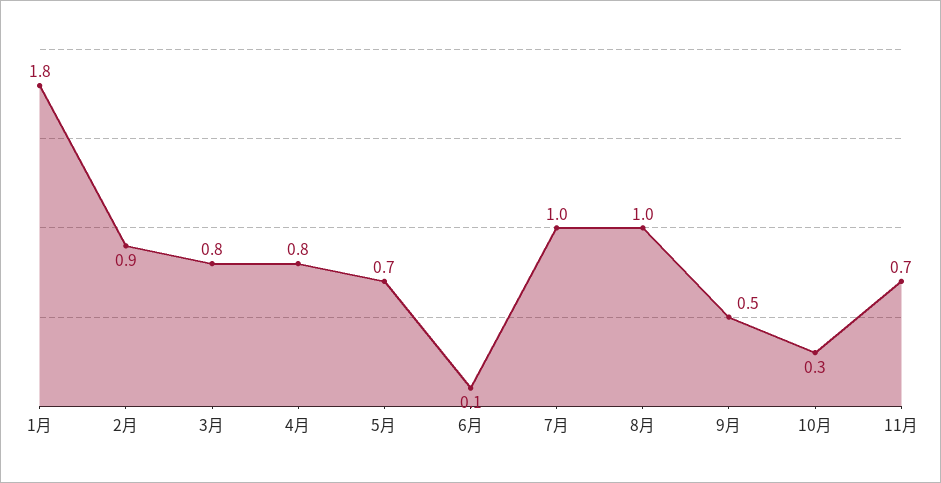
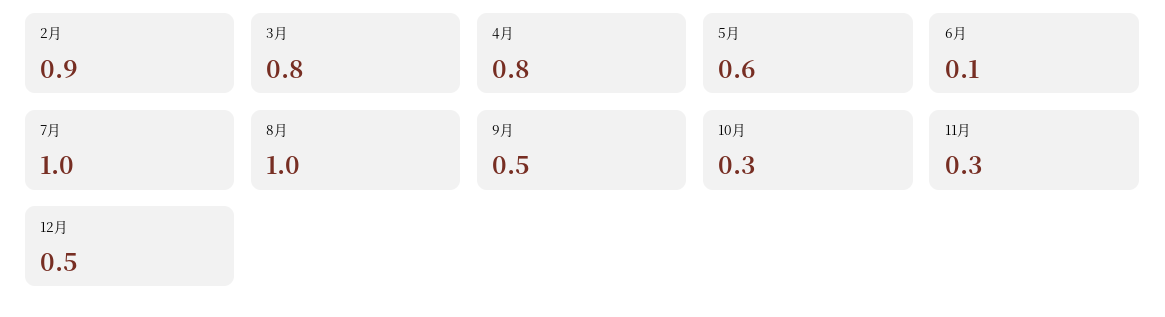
1月: 1.8 -> none
5月: 0.7 -> 0.6
11月: 0.7 -> 0.3
12月: none -> 0.5

